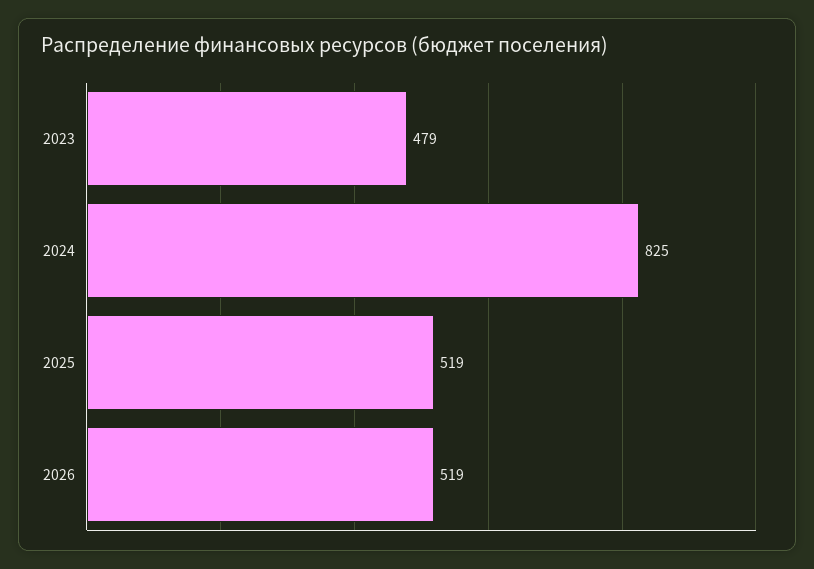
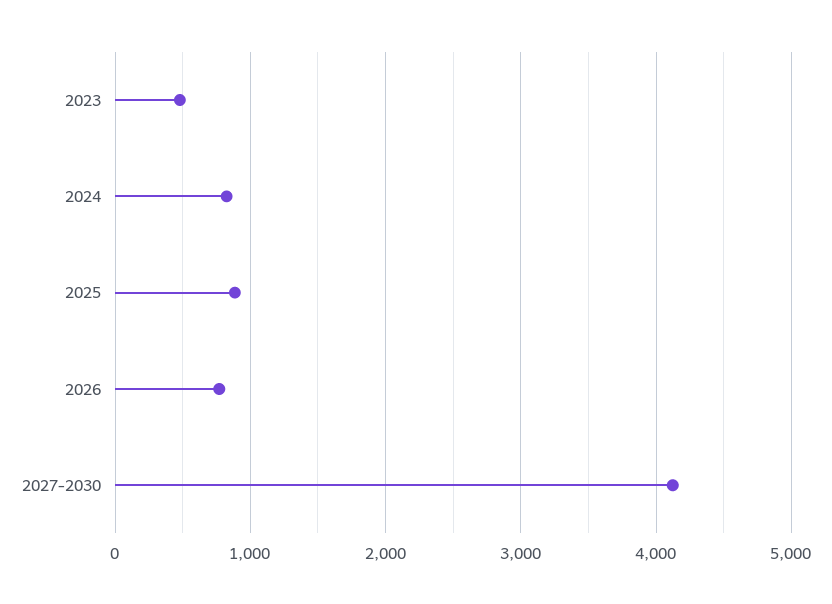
2025: 519 -> 900
2026: 519 -> 800
2027-2030: none -> 4100

